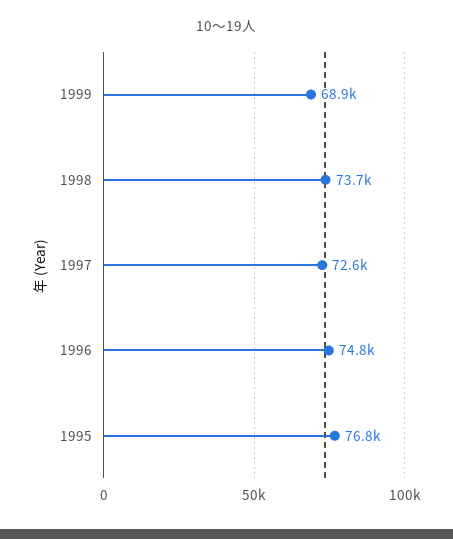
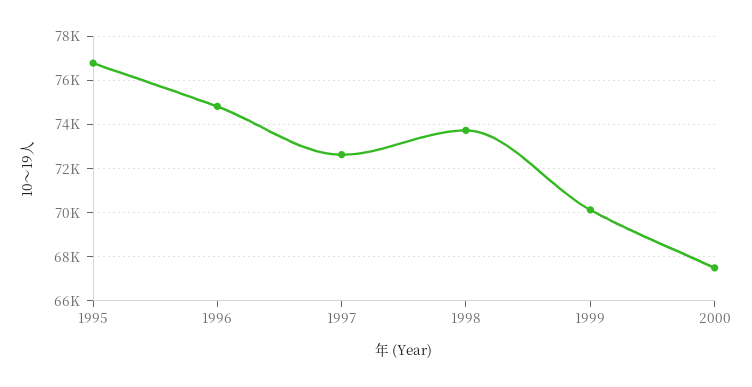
1999: 68900 -> 70000
2000: none -> 67500

